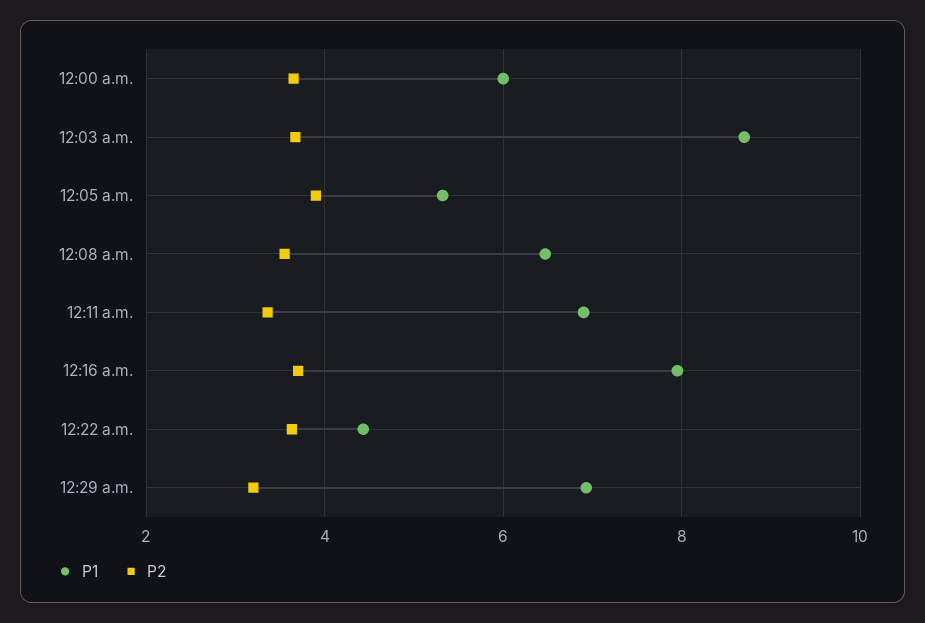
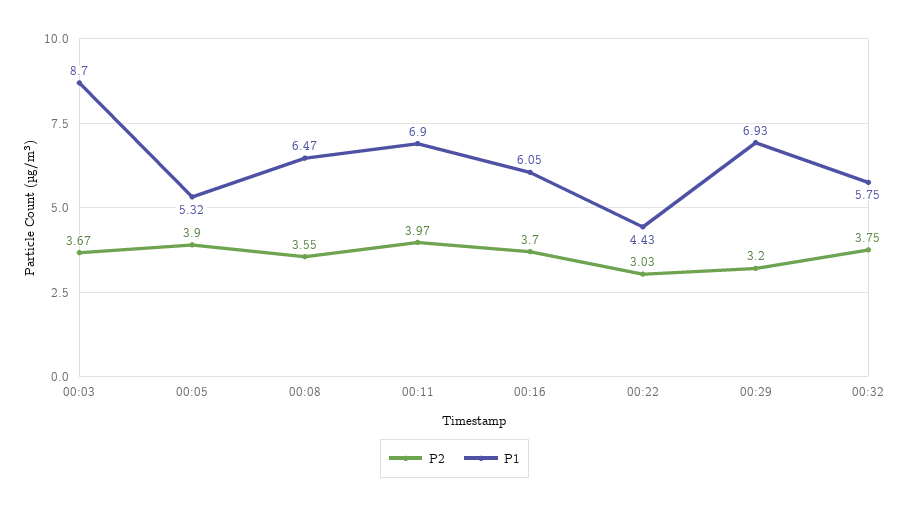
P1, 12:00 a.m.: 6 -> none
P2, 12:00 a.m.: 3.6 -> none
P2, 12:11 a.m.: 3.4 -> 3.97
P1, 12:16 a.m.: 8 -> 6.05
P2, 12:22 a.m.: 3.6 -> 3.03
P2, 00:32: none -> 3.75
P1, 00:32: none -> 5.75

